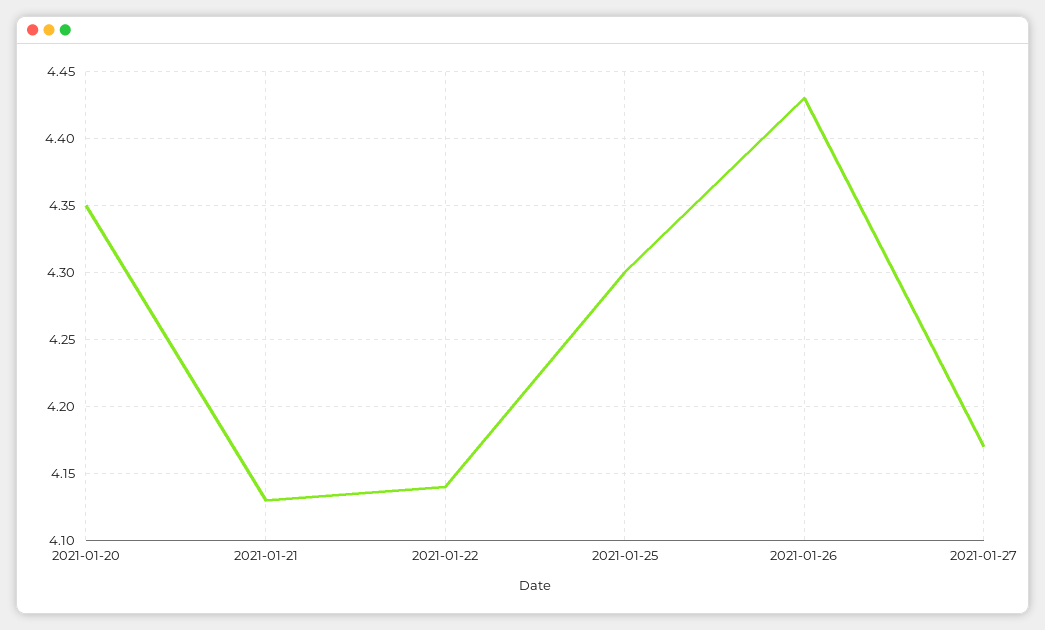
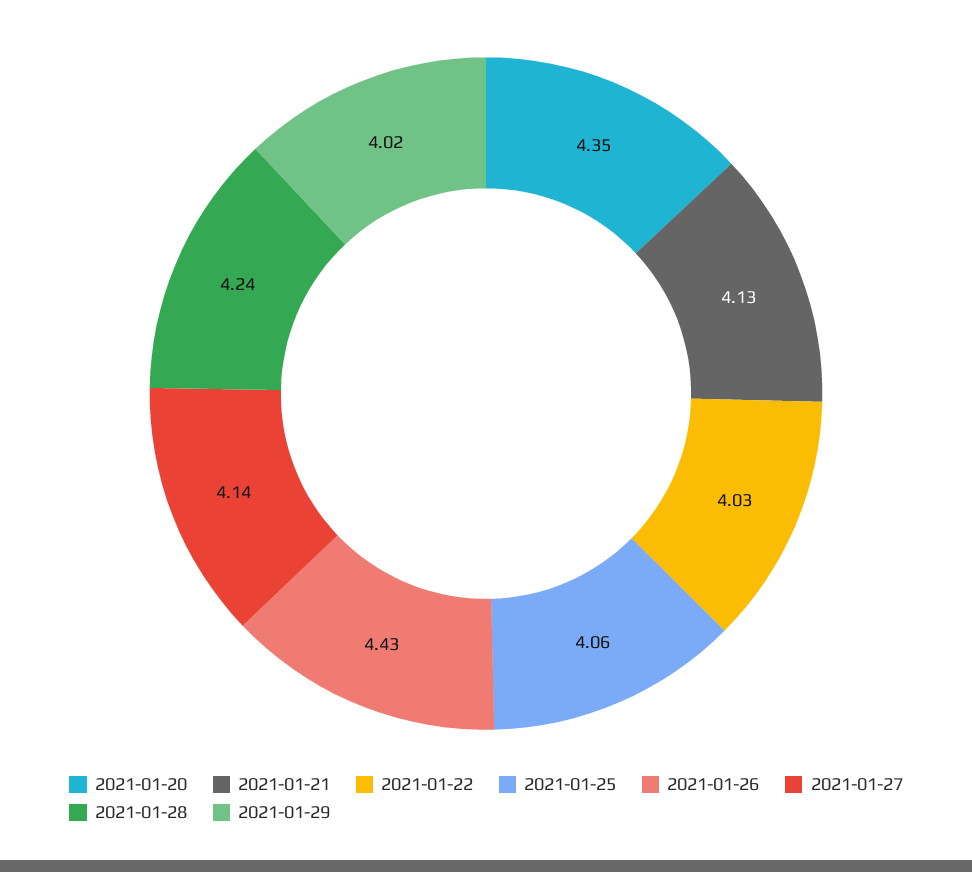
2021-01-22: 4.14 -> 4.03
2021-01-25: 4.3 -> 4.06
2021-01-27: 4.17 -> 4.14
2021-01-28: none -> 4.24
2021-01-29: none -> 4.02

